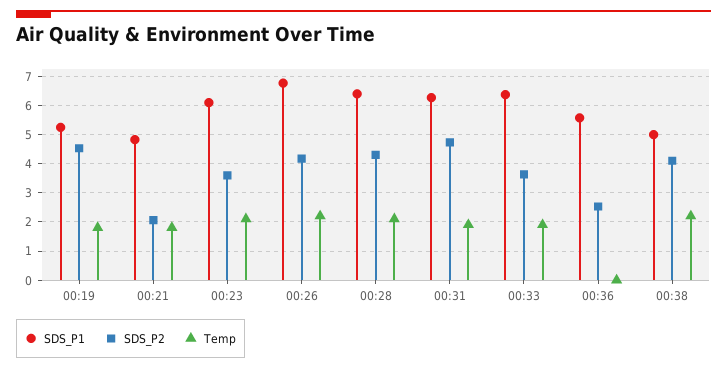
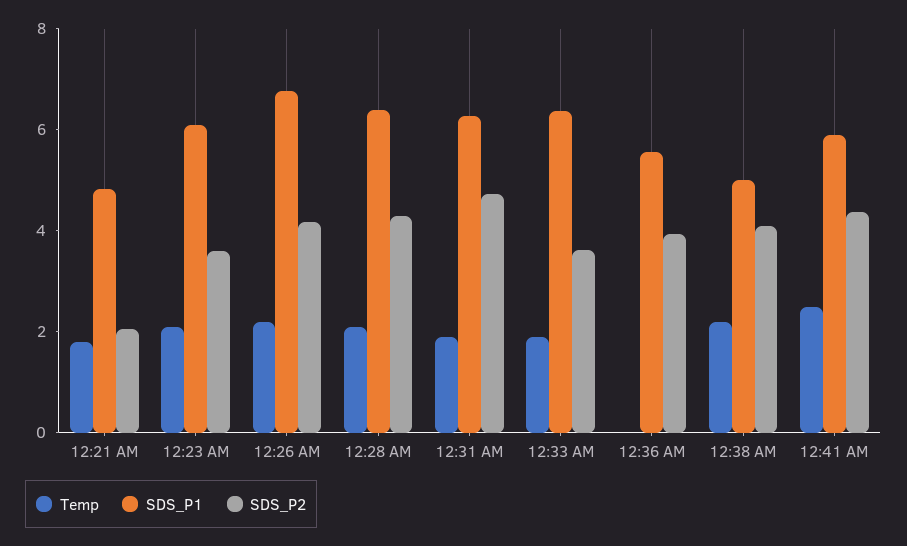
SDS_P1, 00:19: 5.25 -> none
SDS_P2, 00:19: 4.5 -> none
Temp, 00:19: 1.75 -> none
SDS_P2, 00:36: 2.5 -> 4
Temp, 12:41 AM: none -> 2.5
SDS_P1, 12:41 AM: none -> 6
SDS_P2, 12:41 AM: none -> 4.5

